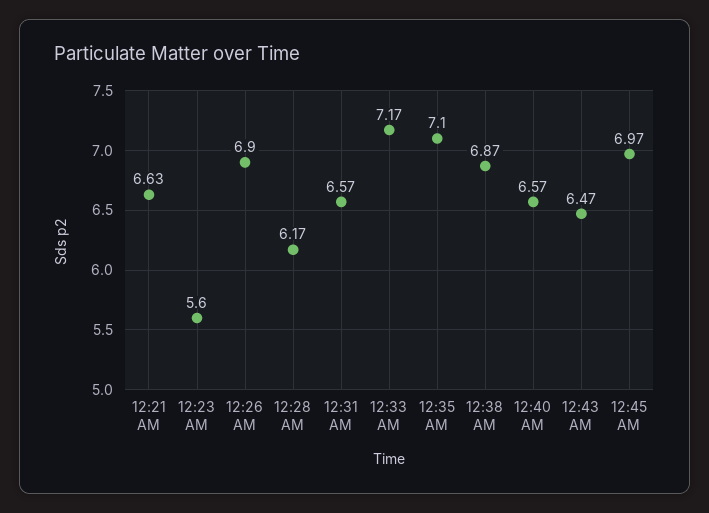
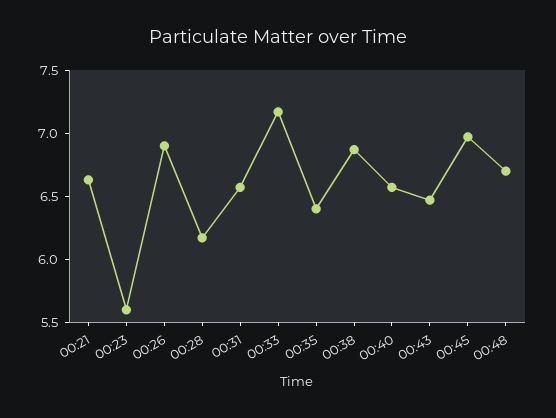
12:35 AM: 7.1 -> 6.4
00:48: none -> 6.7

